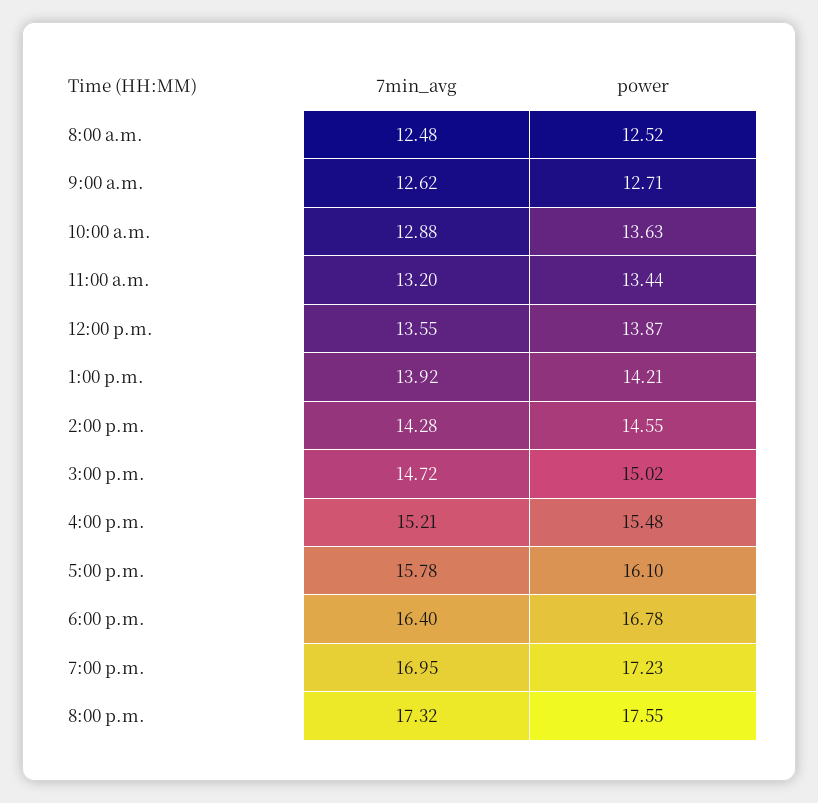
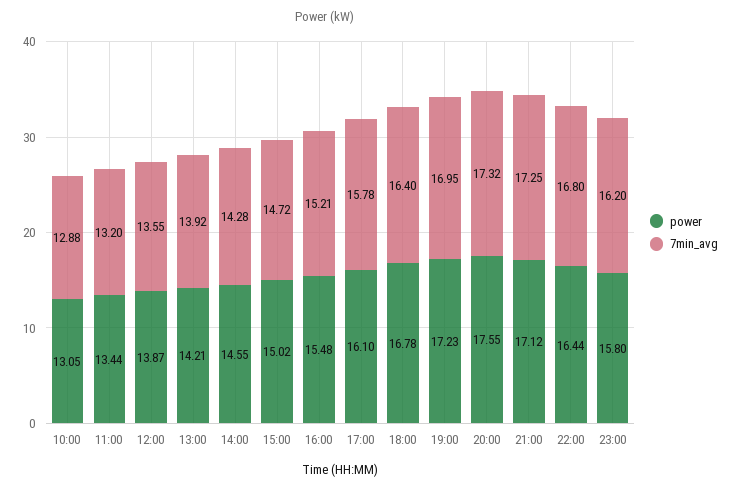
7min_avg, 8:00 a.m.: 12.48 -> none
power, 8:00 a.m.: 12.52 -> none
7min_avg, 9:00 a.m.: 12.62 -> none
power, 9:00 a.m.: 12.71 -> none
power, 10:00 a.m.: 13.63 -> 13.05
power, 21:00: none -> 17.12
7min_avg, 21:00: none -> 17.25
power, 22:00: none -> 16.44
7min_avg, 22:00: none -> 16.8
power, 23:00: none -> 15.8
7min_avg, 23:00: none -> 16.2

